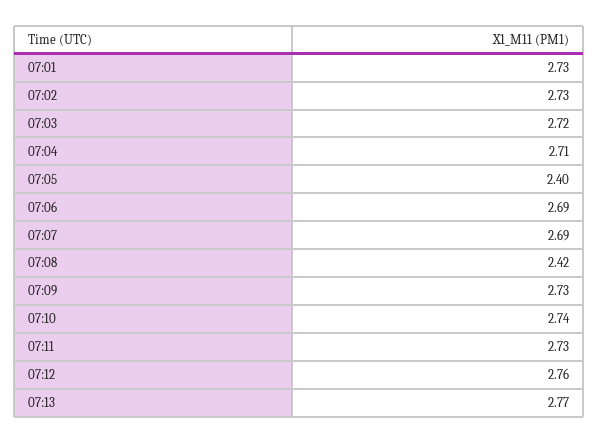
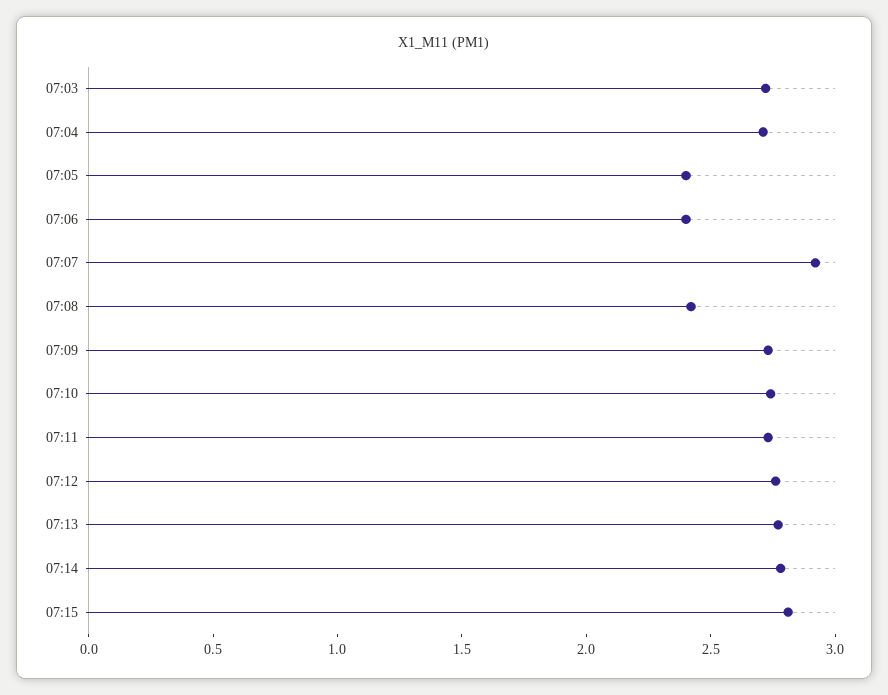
07:01: 2.73 -> none
07:02: 2.73 -> none
07:06: 2.69 -> 2.4
07:07: 2.69 -> 2.9
07:14: none -> 2.8
07:15: none -> 2.8

